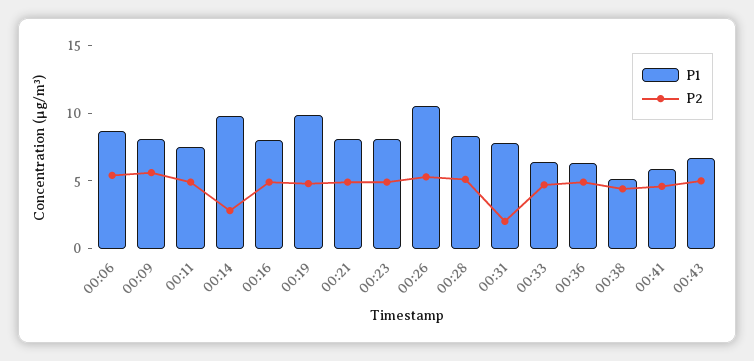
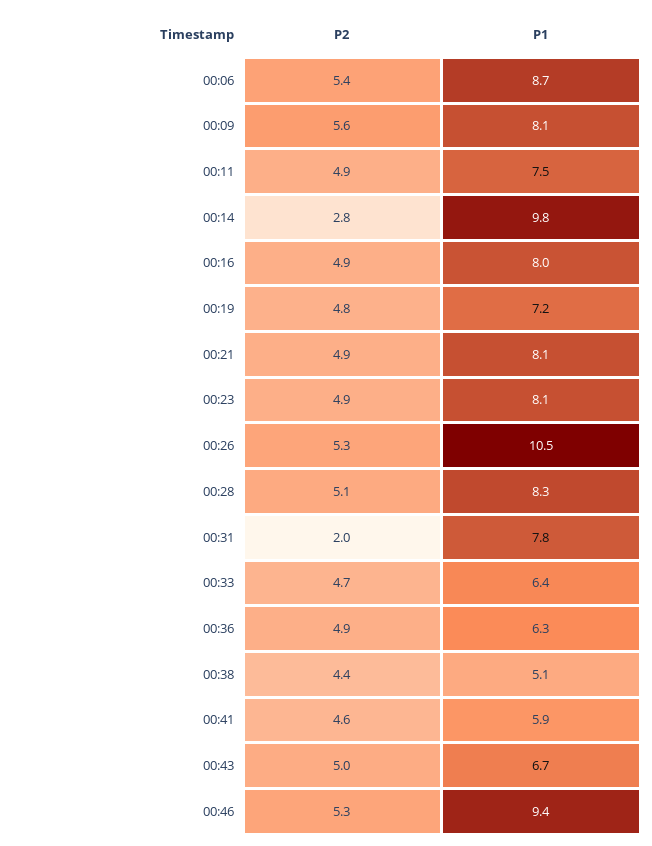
P1, 00:19: 10 -> 7.2
P2, 00:46: none -> 5.3
P1, 00:46: none -> 9.4

